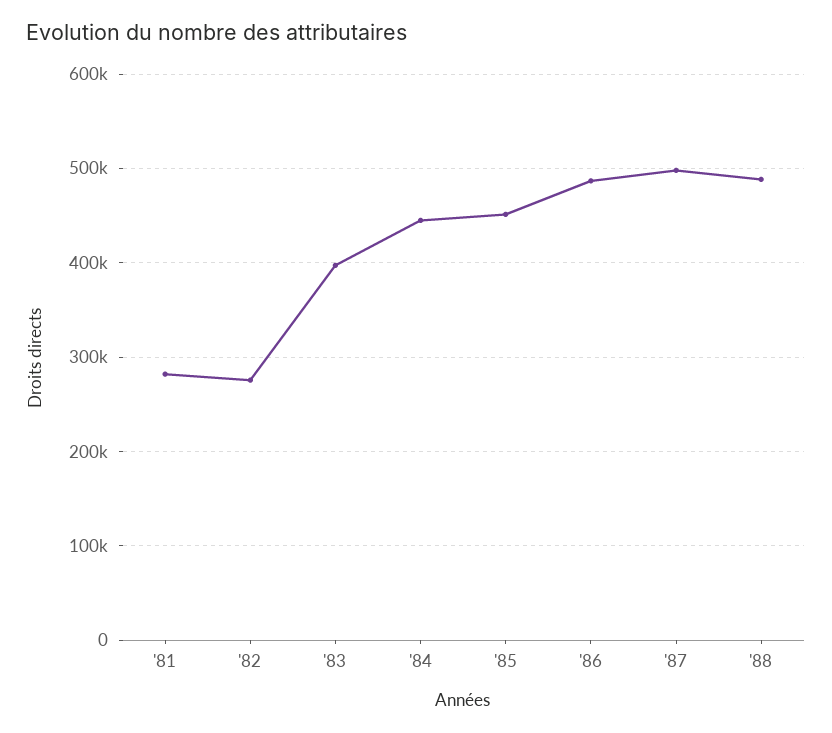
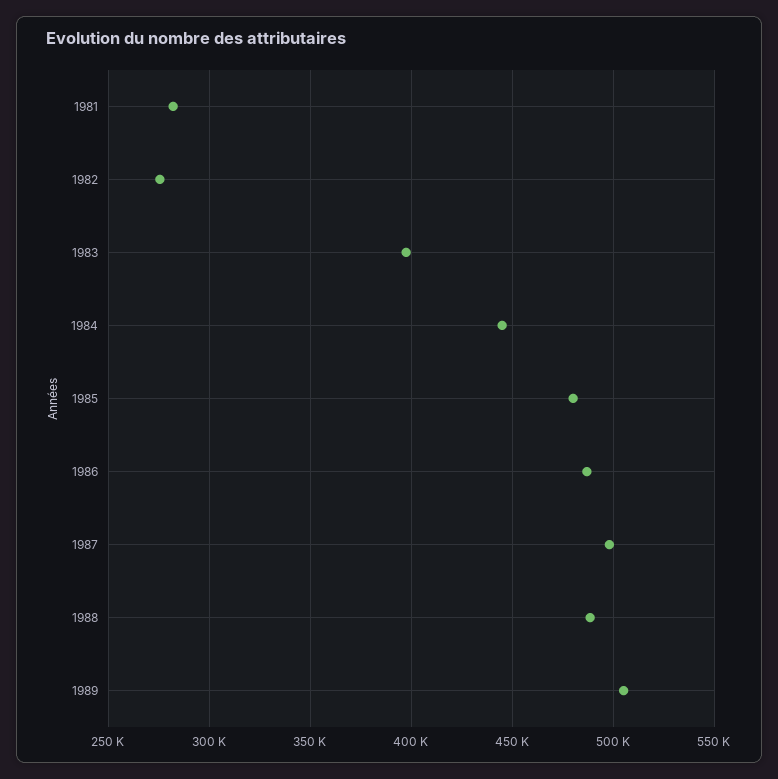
'85: 450000 -> 480000
1989: none -> 505000

